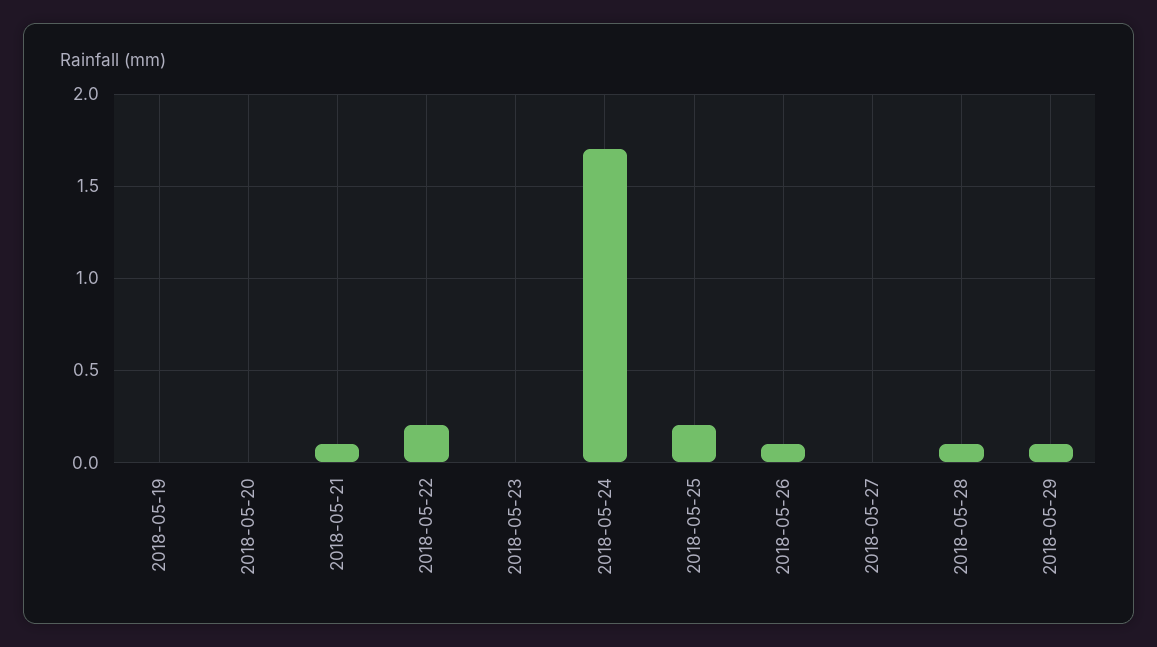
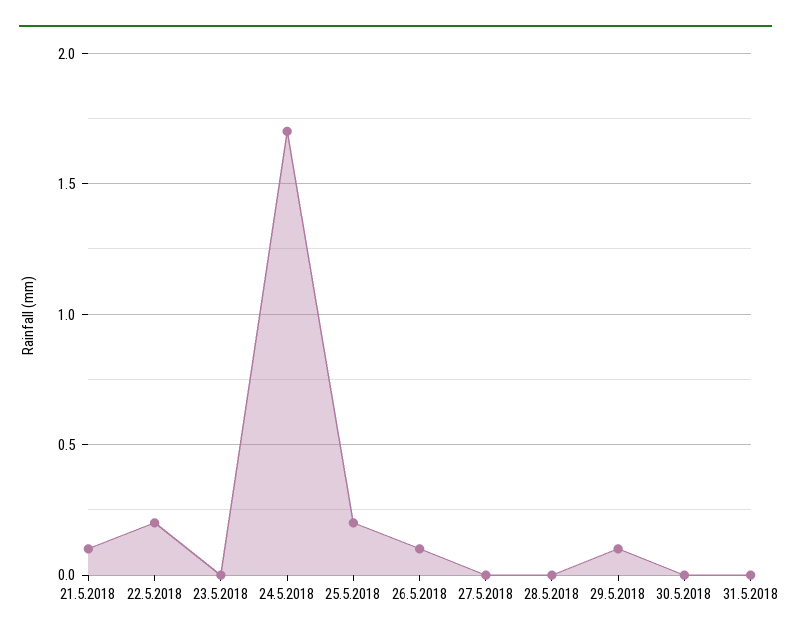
2018-05-19: 0 -> none
2018-05-20: 0 -> none
2018-05-28: 0.1 -> 0
30.5.2018: none -> 0
31.5.2018: none -> 0

